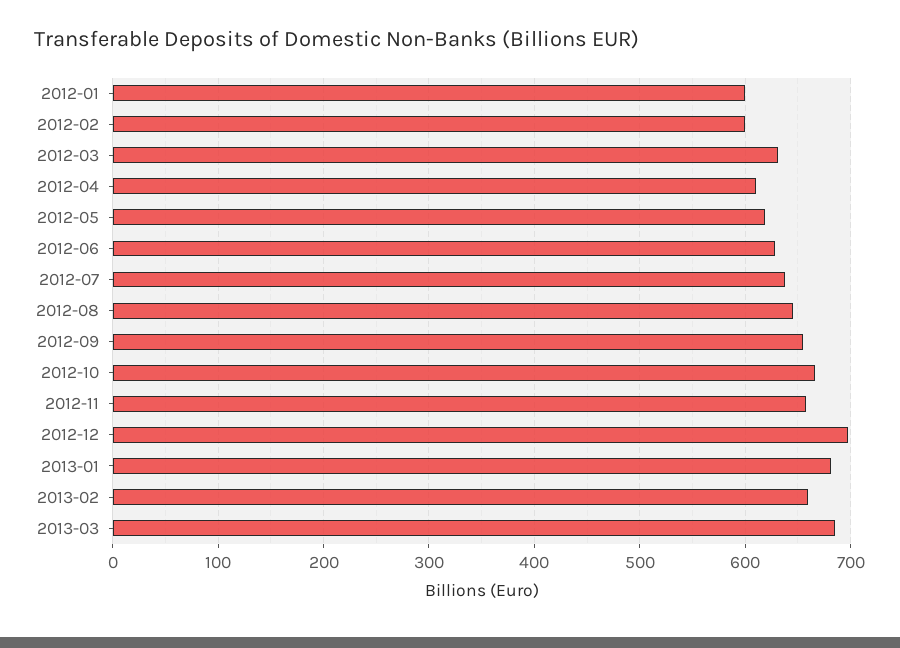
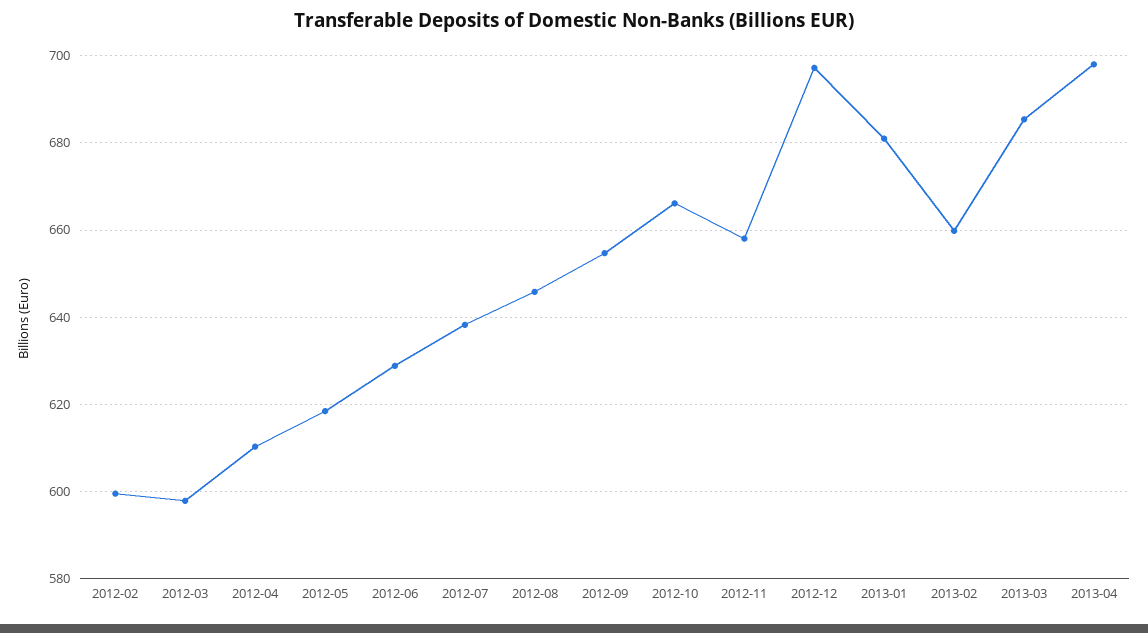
2012-01: 600 -> none
2012-03: 630 -> 598
2013-04: none -> 698

